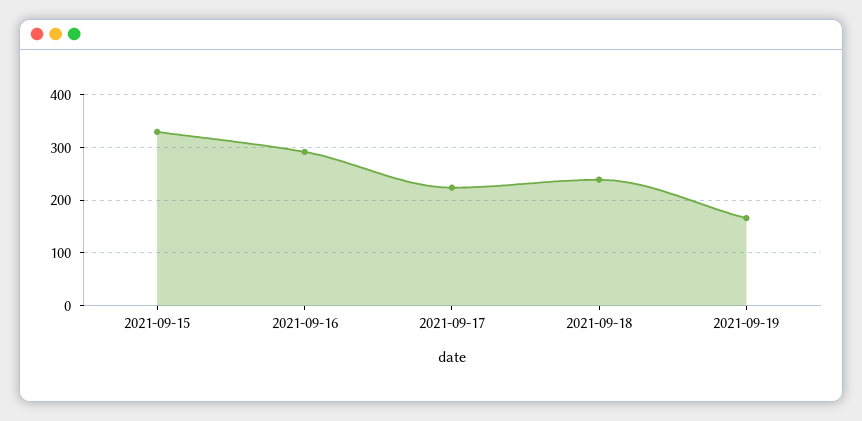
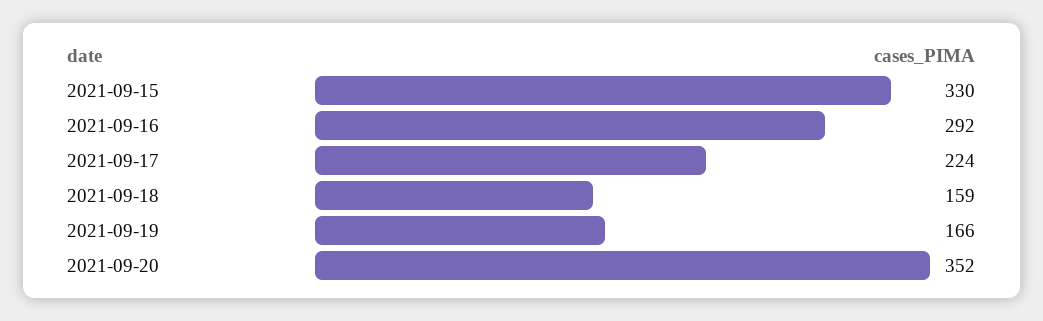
2021-09-18: 240 -> 159
2021-09-20: none -> 352

